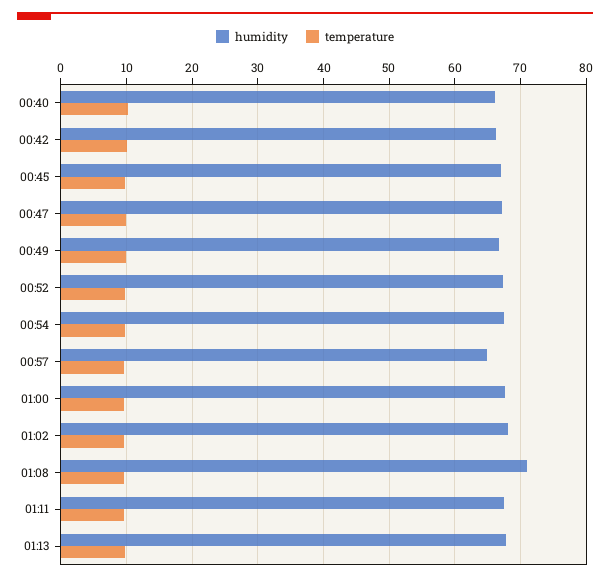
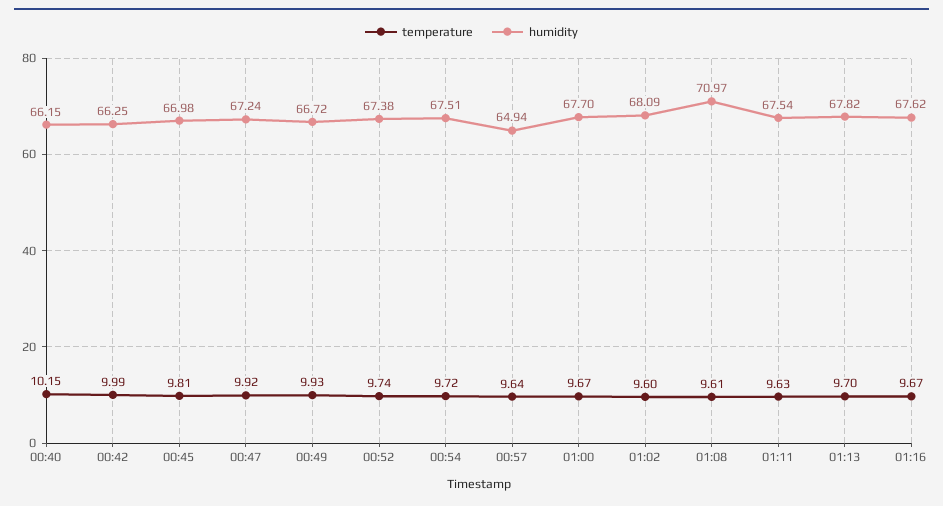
temperature, 01:16: none -> 9.67
humidity, 01:16: none -> 67.62

